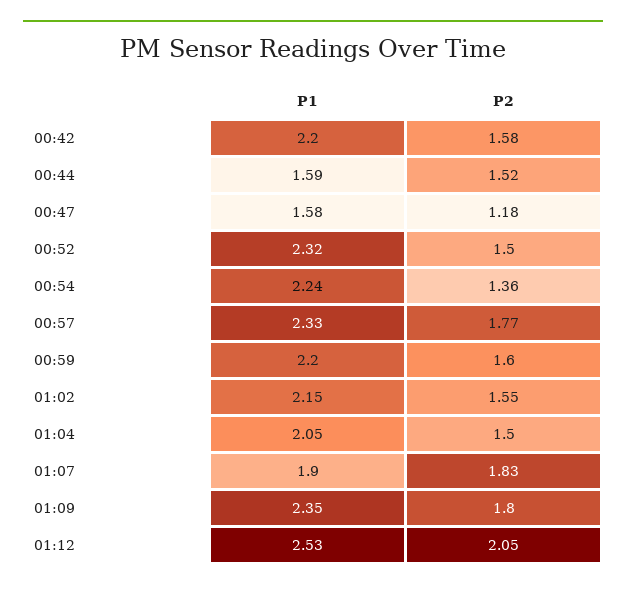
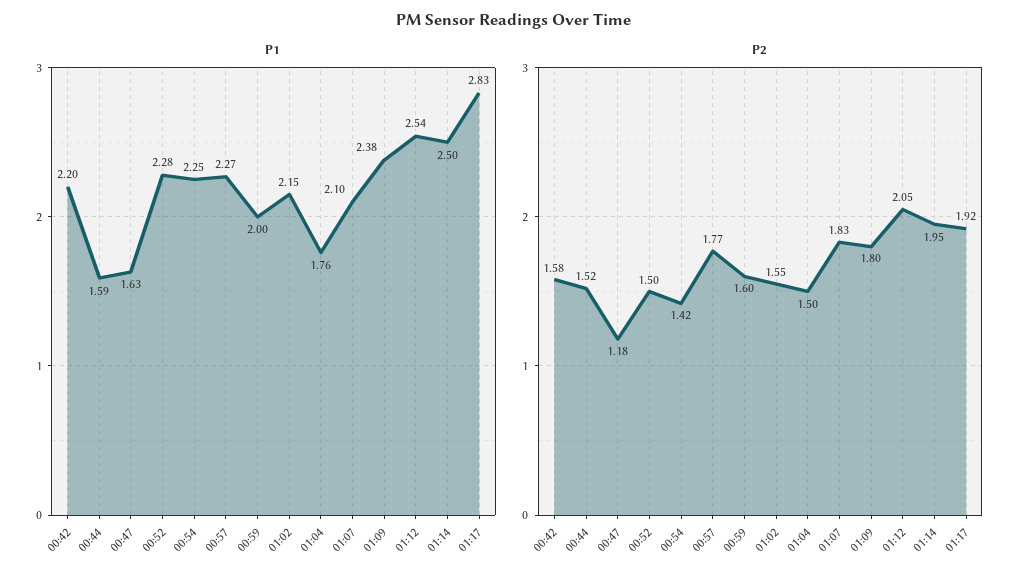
P1, 00:47: 1.58 -> 1.63
P1, 00:52: 2.32 -> 2.28
P1, 00:54: 2.24 -> 2.25
P2, 00:54: 1.36 -> 1.42
P1, 00:57: 2.33 -> 2.27
P1, 00:59: 2.2 -> 2
P1, 01:04: 2.05 -> 1.76
P1, 01:07: 1.9 -> 2.1
P1, 01:09: 2.35 -> 2.38
P1, 01:12: 2.53 -> 2.54
P1, 01:14: none -> 2.5
P1, 01:17: none -> 2.83
P2, 01:14: none -> 1.95
P2, 01:17: none -> 1.92

